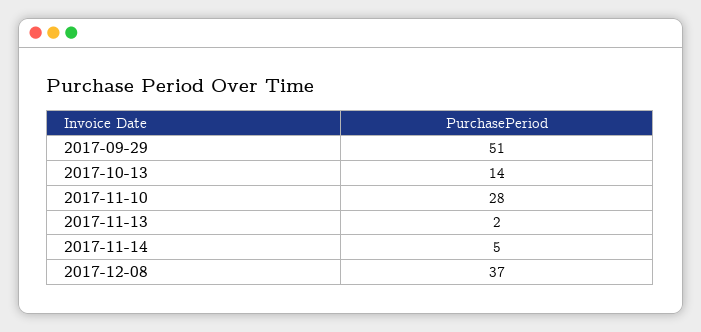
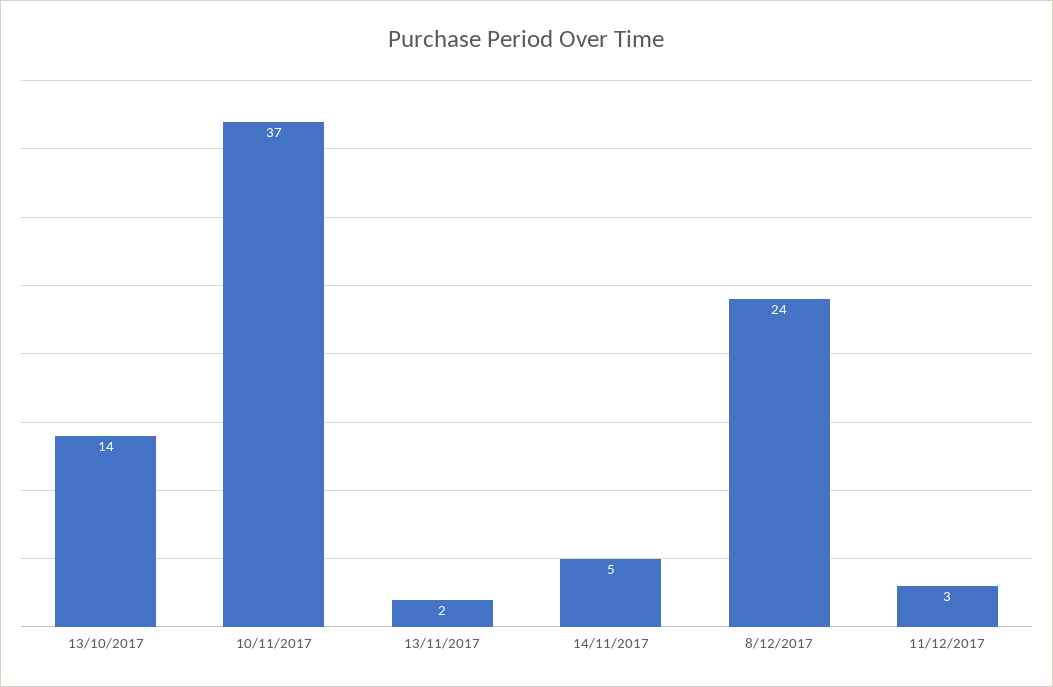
2017-09-29: 51 -> none
2017-11-10: 28 -> 37
2017-12-08: 37 -> 24
11/12/2017: none -> 3

